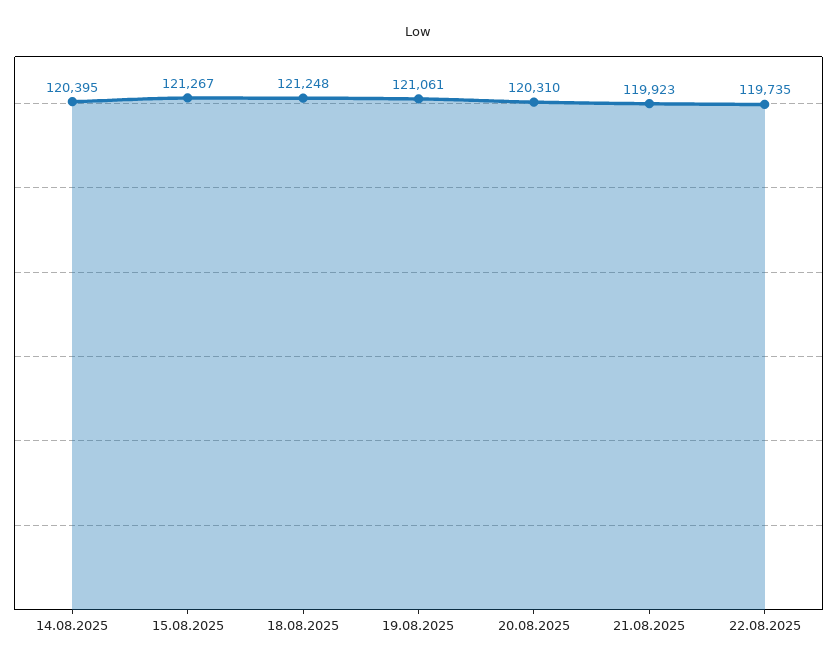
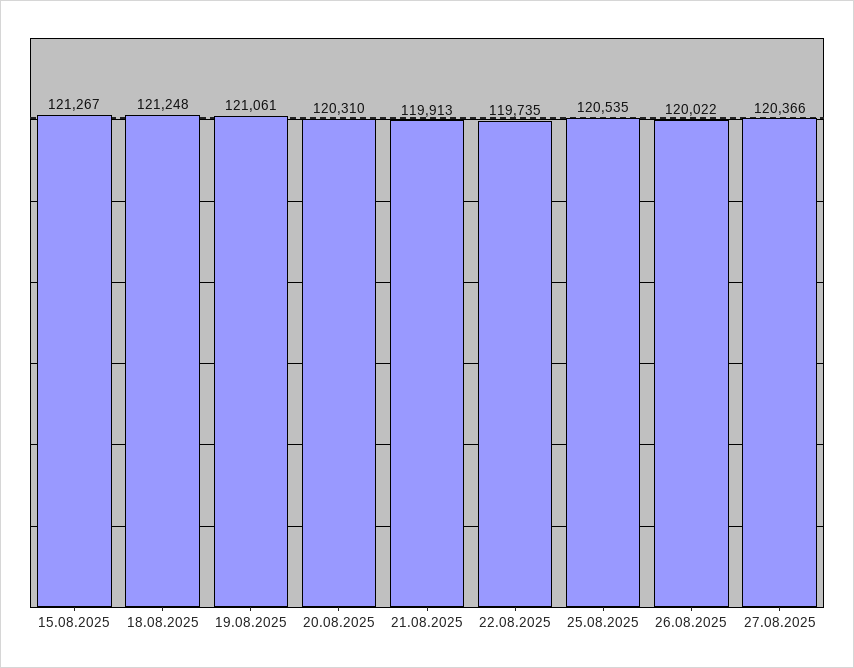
14.08.2025: 120395 -> none
21.08.2025: 119923 -> 119913
25.08.2025: none -> 120535
26.08.2025: none -> 120022
27.08.2025: none -> 120366

